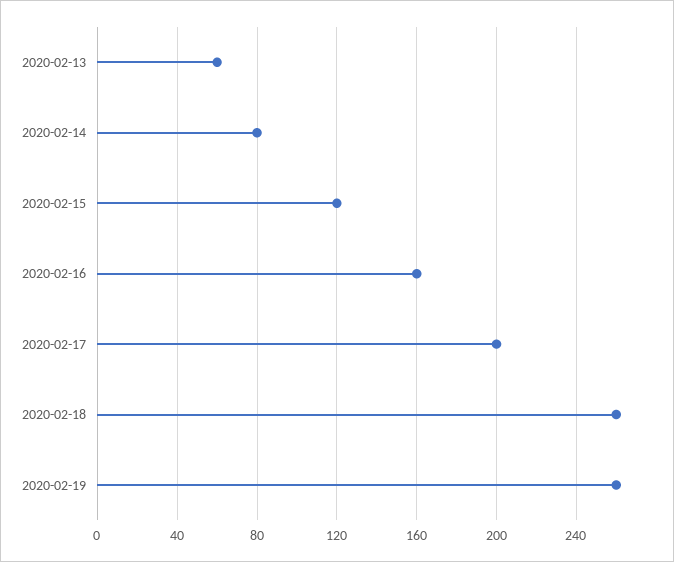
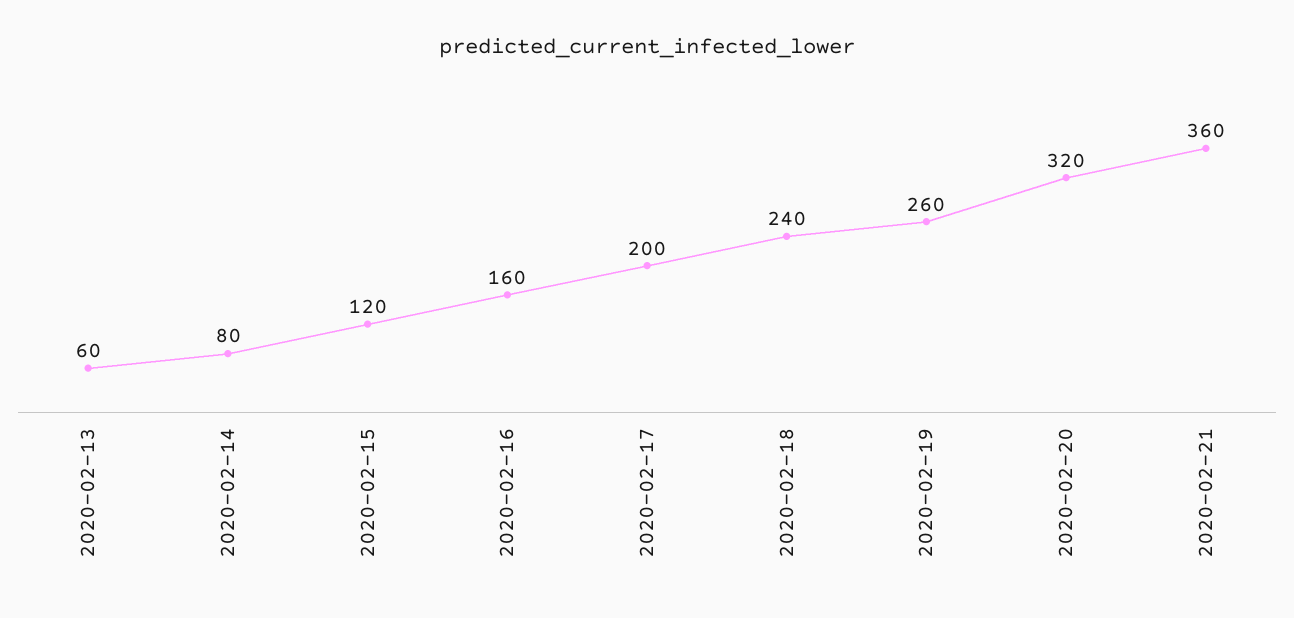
2020-02-18: 260 -> 240
2020-02-20: none -> 320
2020-02-21: none -> 360

